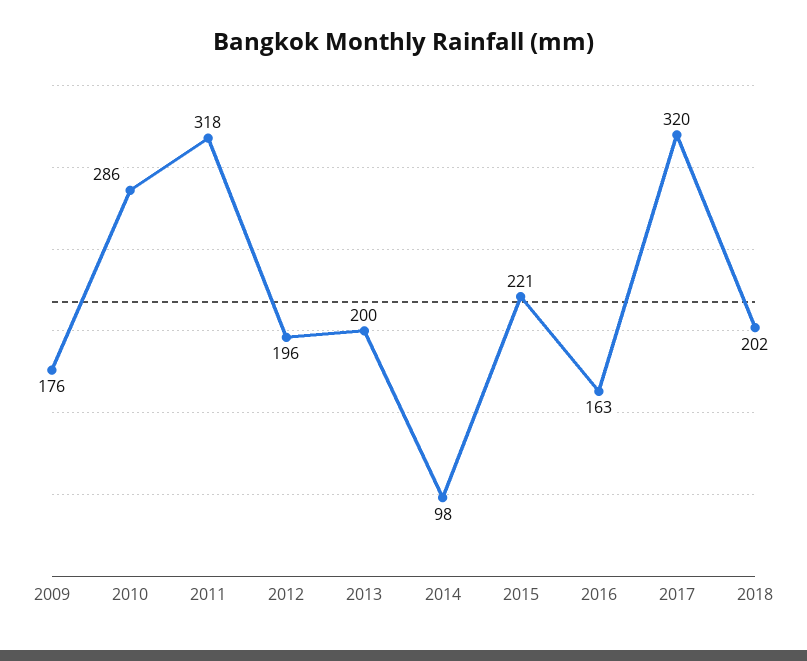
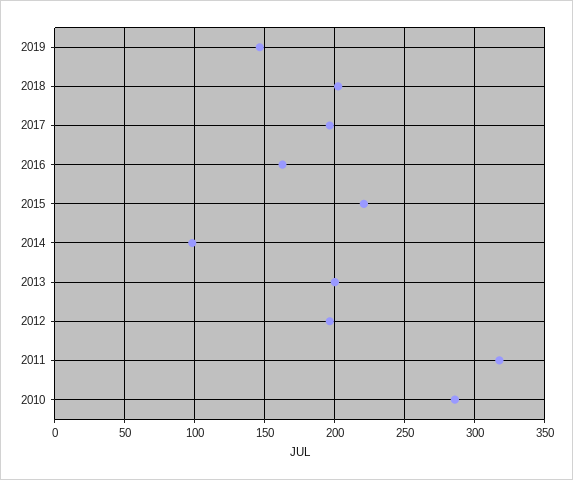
2009: 176 -> none
2017: 320 -> 195
2019: none -> 145

